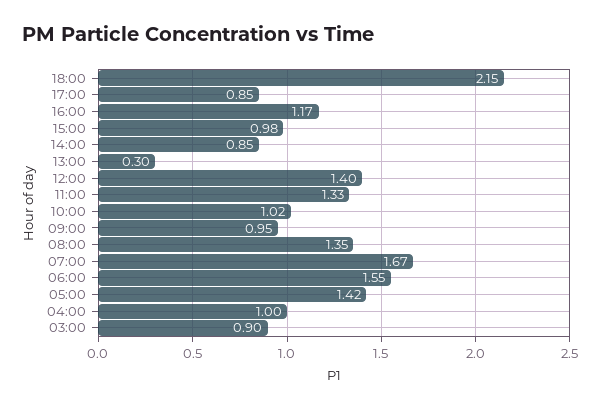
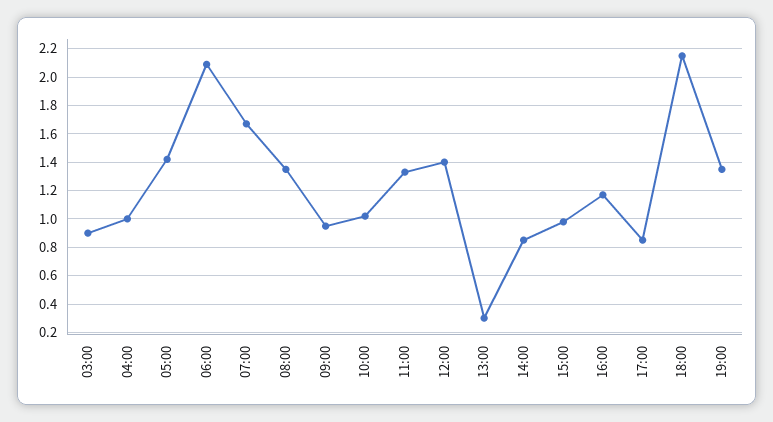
06:00: 1.55 -> 2.1
19:00: none -> 1.35

